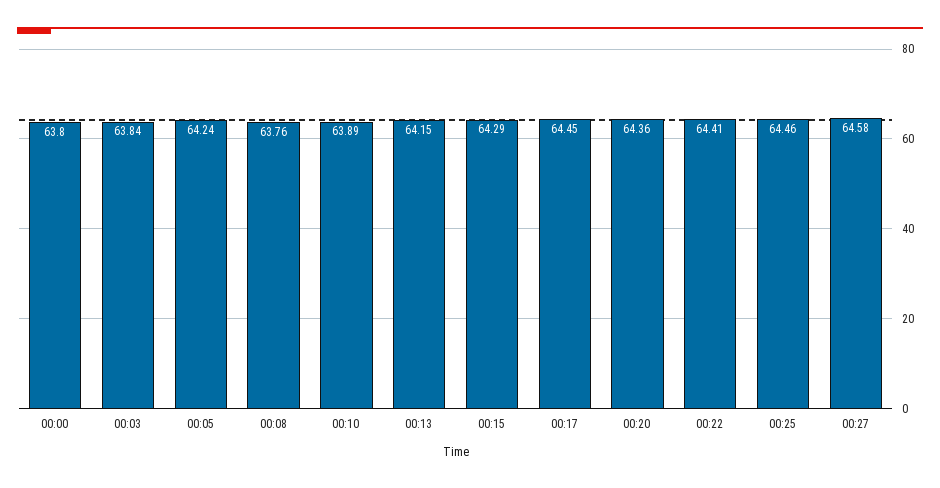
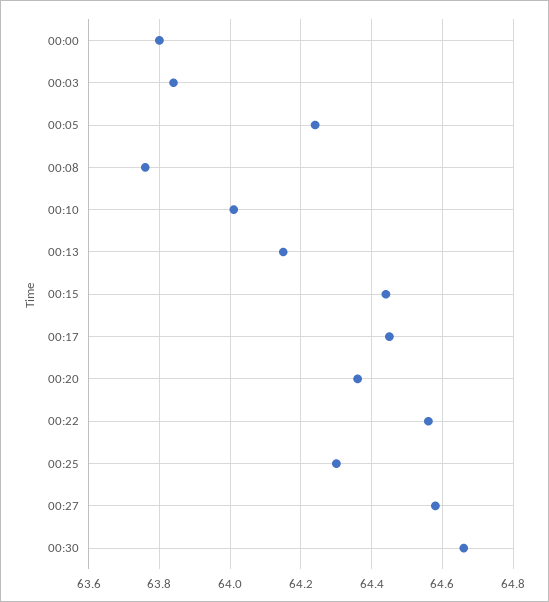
00:10: 63.89 -> 64
00:15: 64.29 -> 64.45
00:22: 64.41 -> 64.55
00:25: 64.46 -> 64.3
00:30: none -> 64.65

